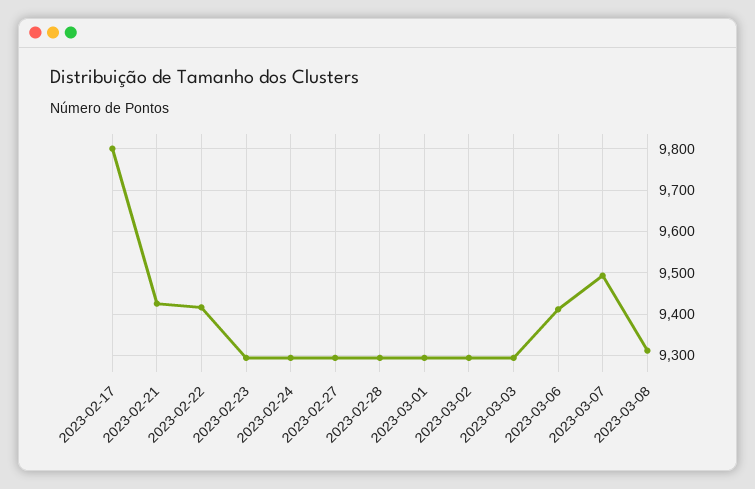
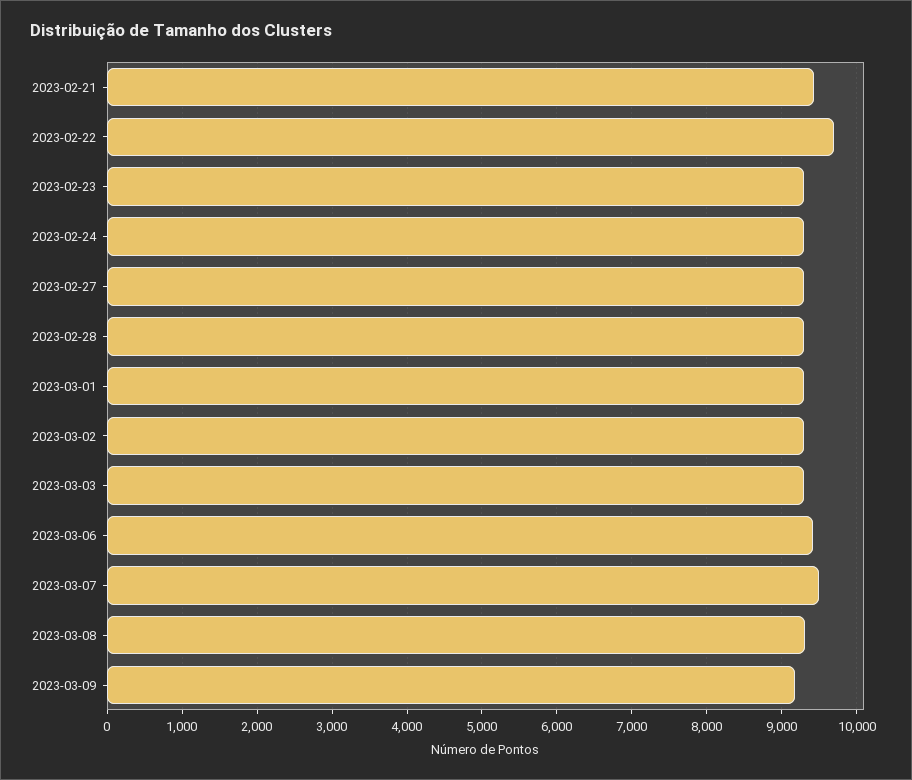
2023-02-17: 9800 -> none
2023-02-22: 9420 -> 9700
2023-03-09: none -> 9200

